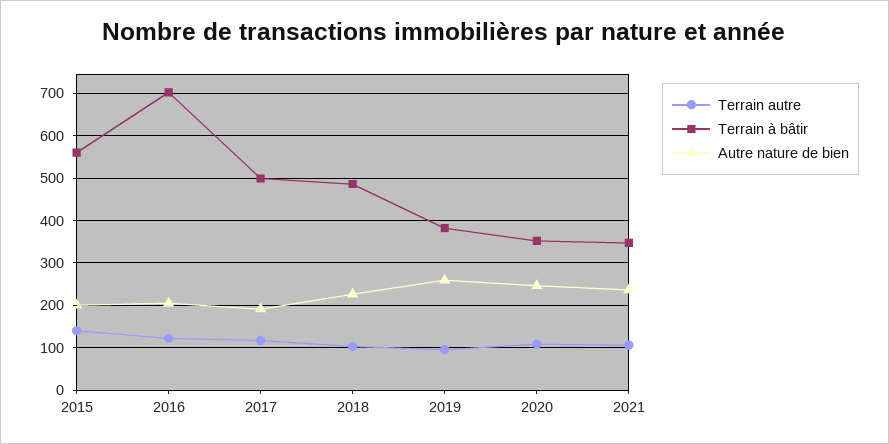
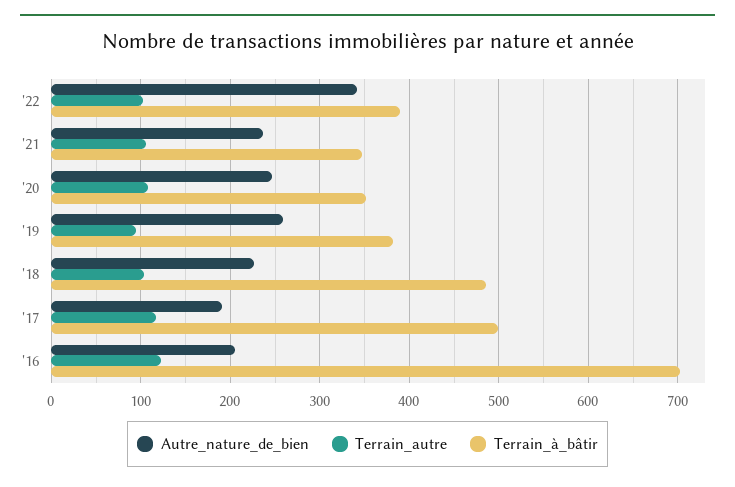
Terrain autre, 2015: 140 -> none
Terrain à bâtir, 2015: 560 -> none
Autre nature de bien, 2015: 200 -> none
Autre nature de bien, '22: none -> 340
Terrain autre, '22: none -> 100
Terrain à bâtir, '22: none -> 390

